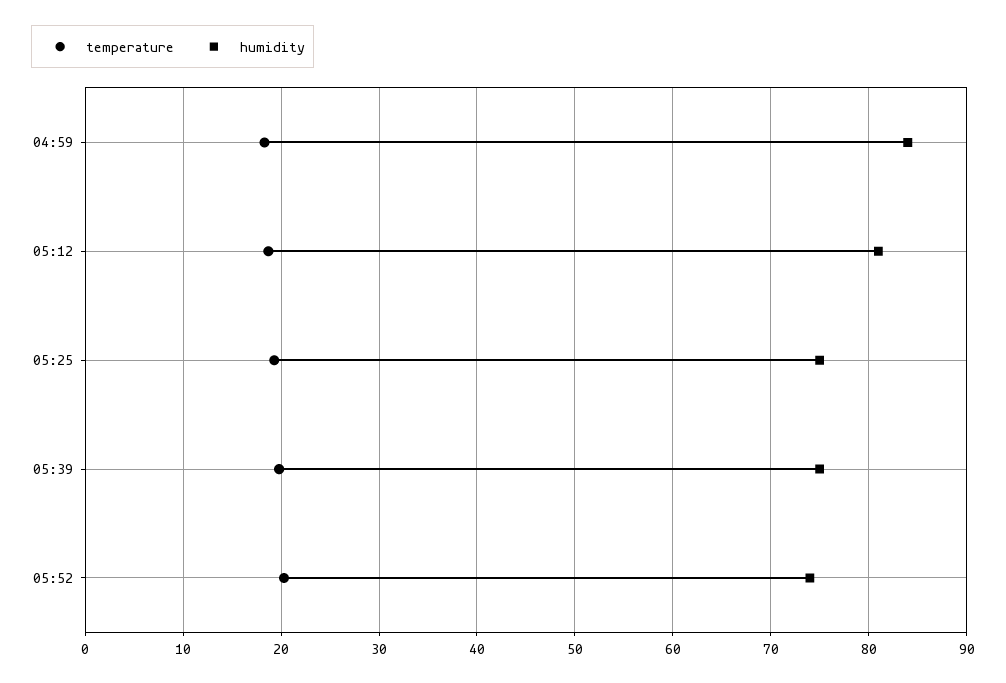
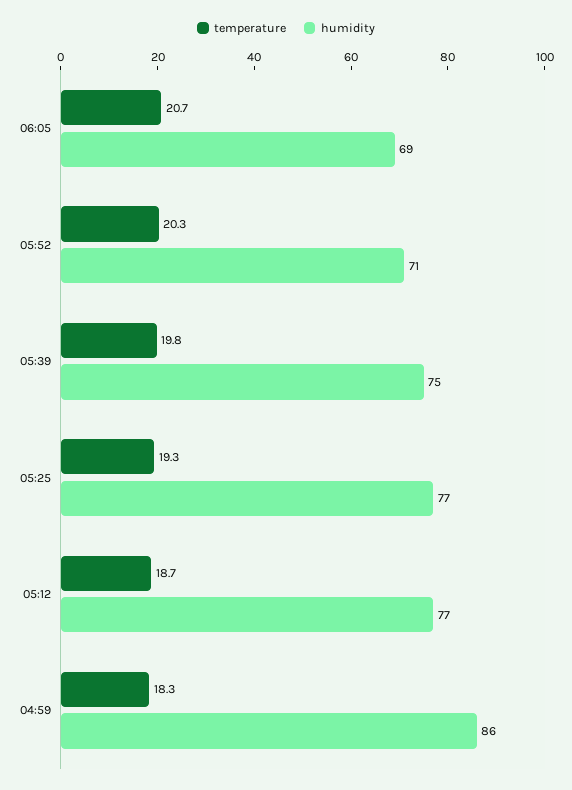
humidity, 04:59: 84 -> 86
humidity, 05:12: 81 -> 77
humidity, 05:25: 75 -> 77
humidity, 05:52: 74 -> 71
temperature, 06:05: none -> 20.7
humidity, 06:05: none -> 69

